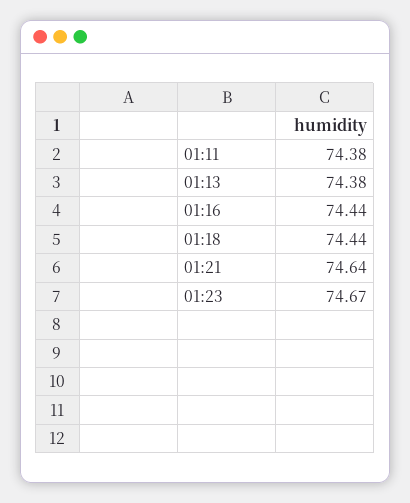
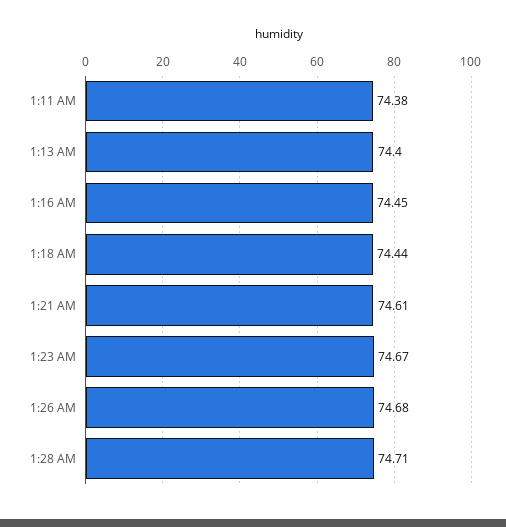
01:13: 74.38 -> 74.4
01:16: 74.44 -> 74.45
01:21: 74.64 -> 74.61
1:26 AM: none -> 74.68
1:28 AM: none -> 74.71

